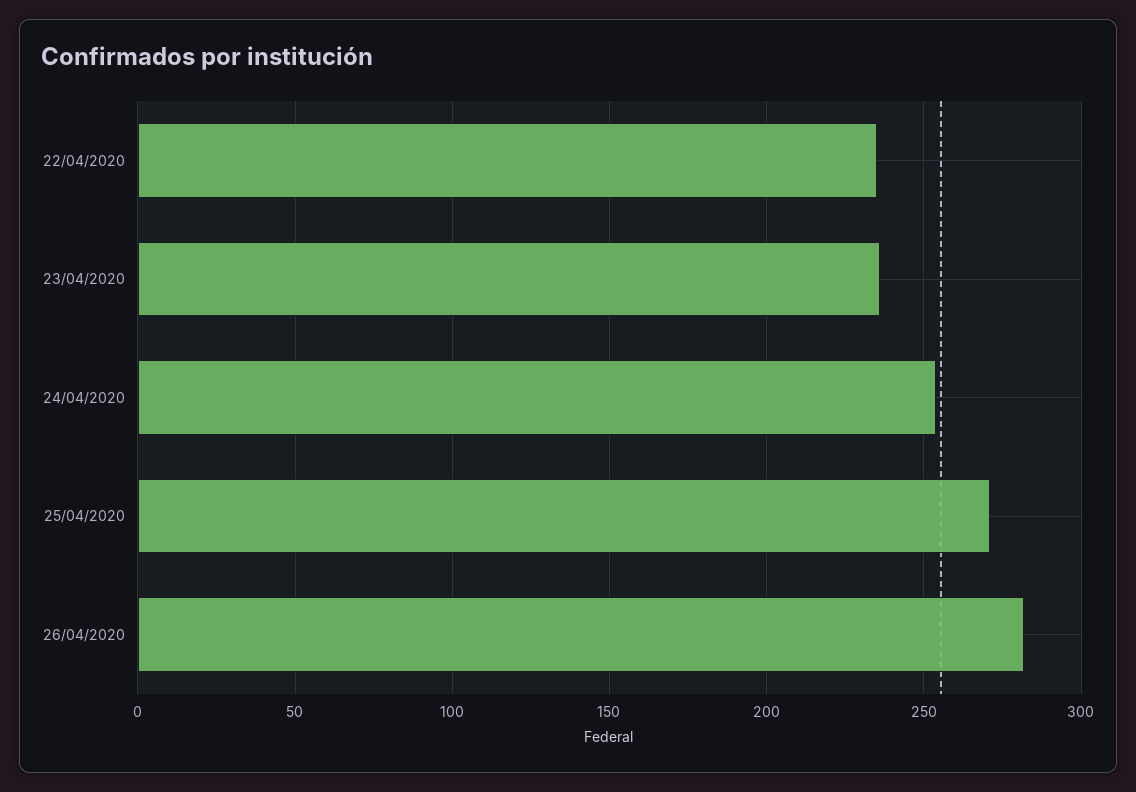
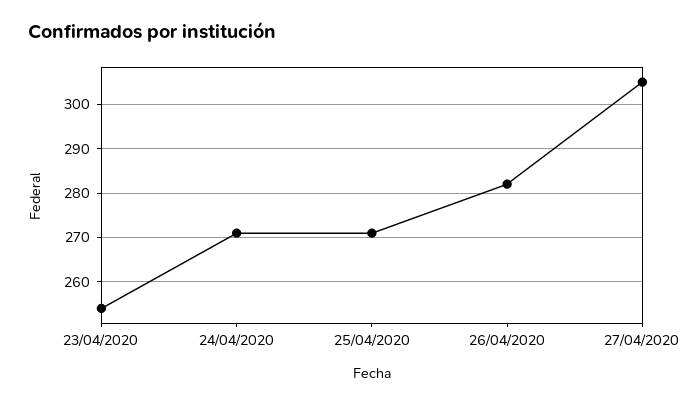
22/04/2020: 235 -> none
23/04/2020: 235 -> 255
24/04/2020: 255 -> 270
27/04/2020: none -> 305

